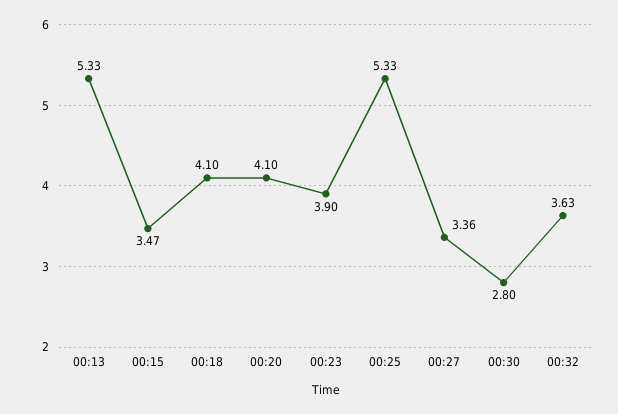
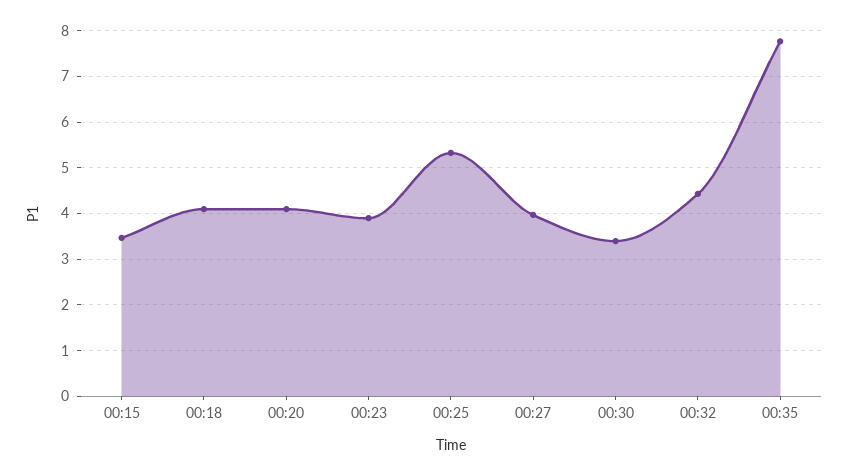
00:13: 5.33 -> none
00:27: 3.36 -> 4
00:30: 2.8 -> 3.4
00:32: 3.63 -> 4.4
00:35: none -> 7.8

